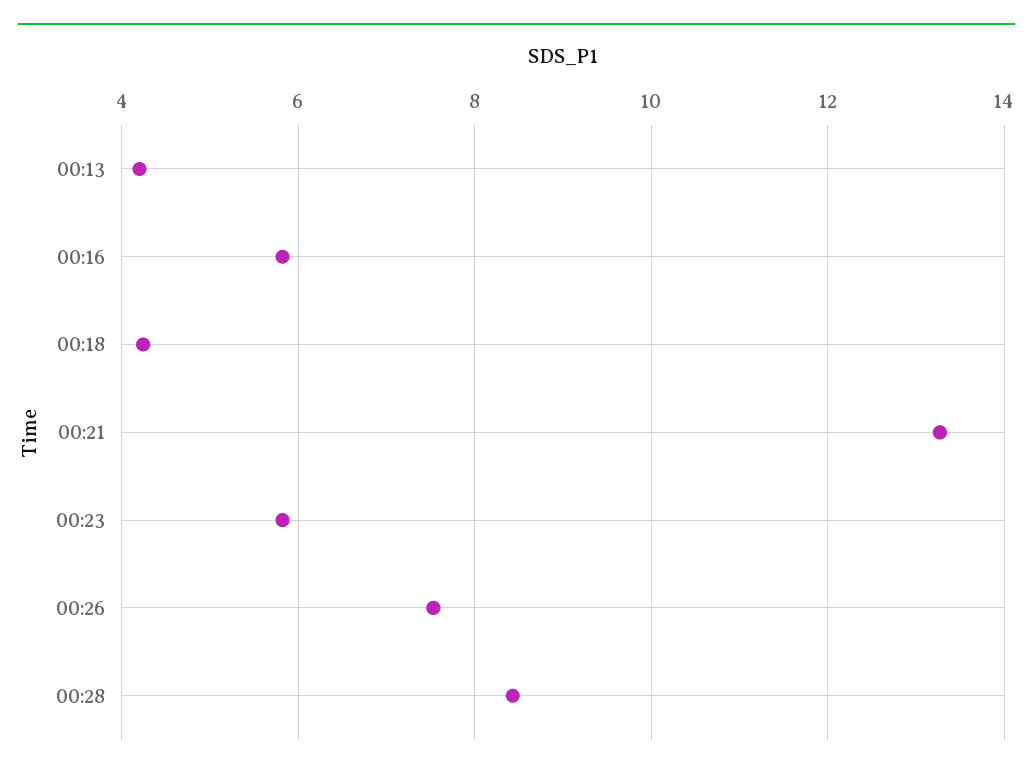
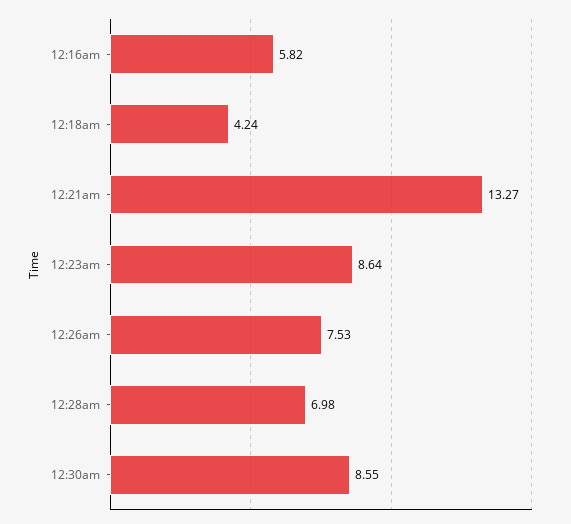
00:13: 4.2 -> none
00:23: 5.8 -> 8.64
00:28: 8.4 -> 6.98
12:30am: none -> 8.55

